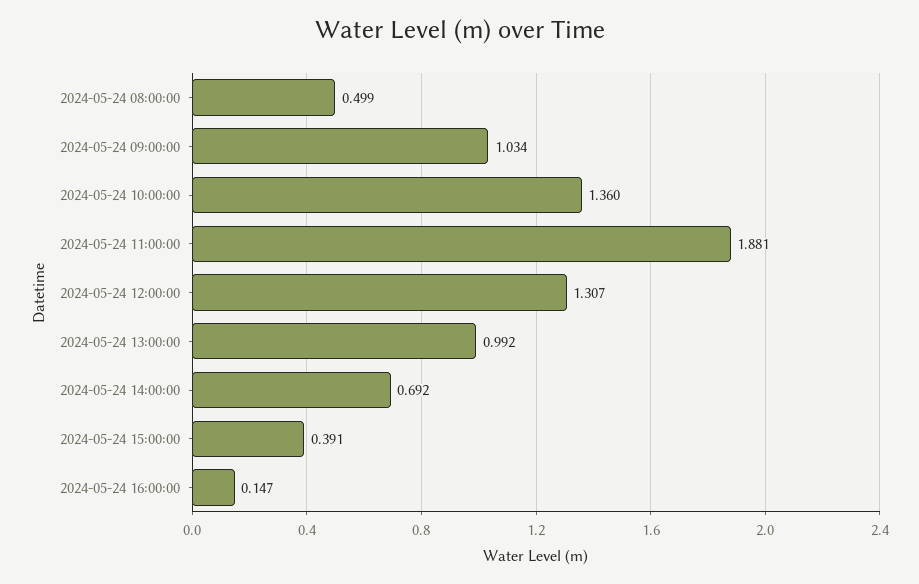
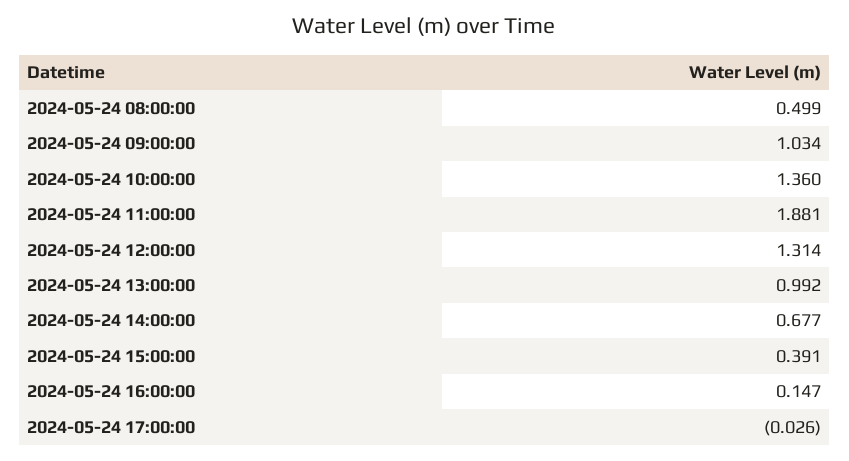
2024-05-24 12:00:00: 1.307 -> 1.314
2024-05-24 14:00:00: 0.692 -> 0.677
2024-05-24 17:00:00: none -> -0.026

